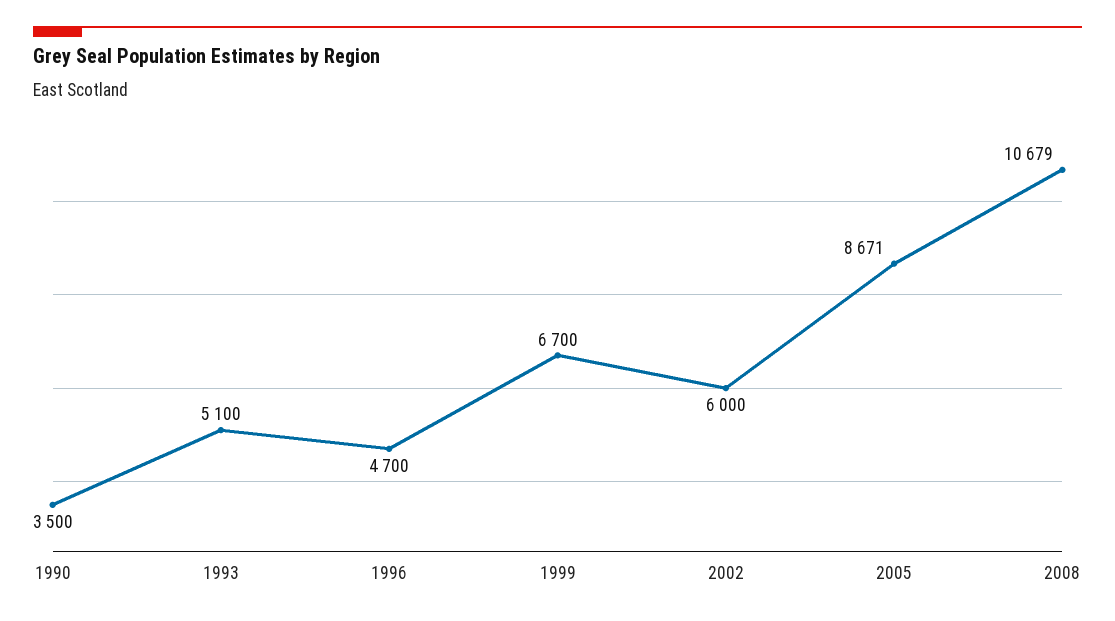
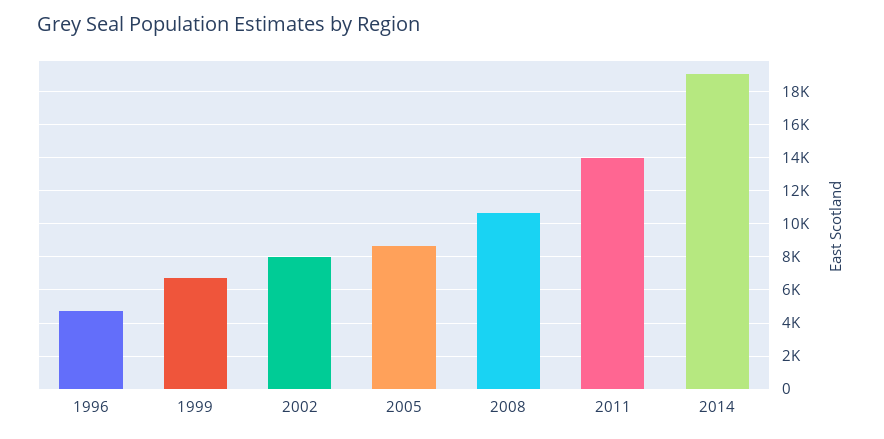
1990: 3500 -> none
1993: 5100 -> none
2002: 6000 -> 8000
2011: none -> 14000
2014: none -> 19000

